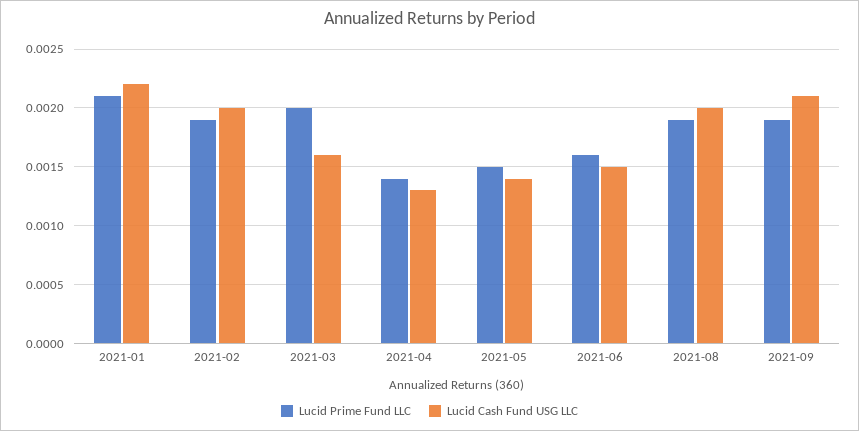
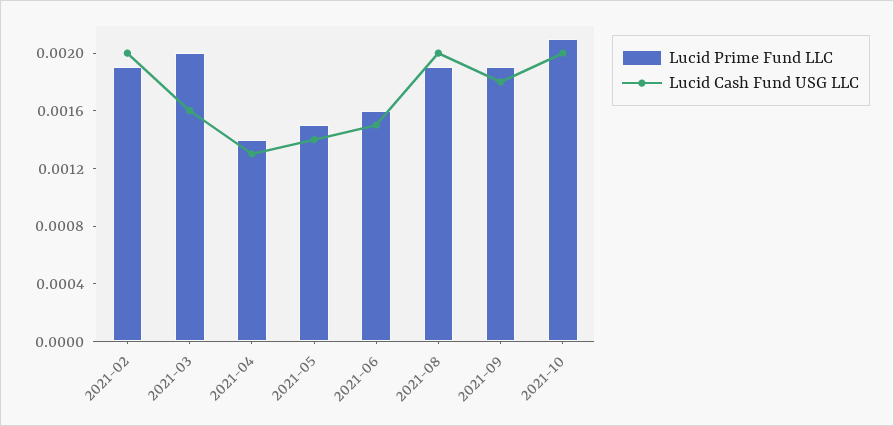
Lucid Prime Fund LLC, 2021-01: 0.0021 -> none
Lucid Cash Fund USG LLC, 2021-01: 0.0022 -> none
Lucid Cash Fund USG LLC, 2021-09: 0.0021 -> 0.0018
Lucid Prime Fund LLC, 2021-10: none -> 0.0021
Lucid Cash Fund USG LLC, 2021-10: none -> 0.002

